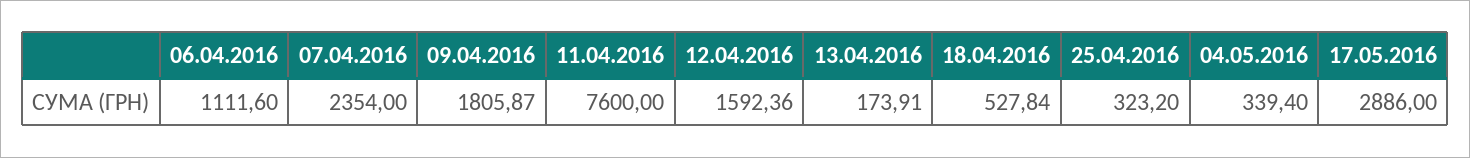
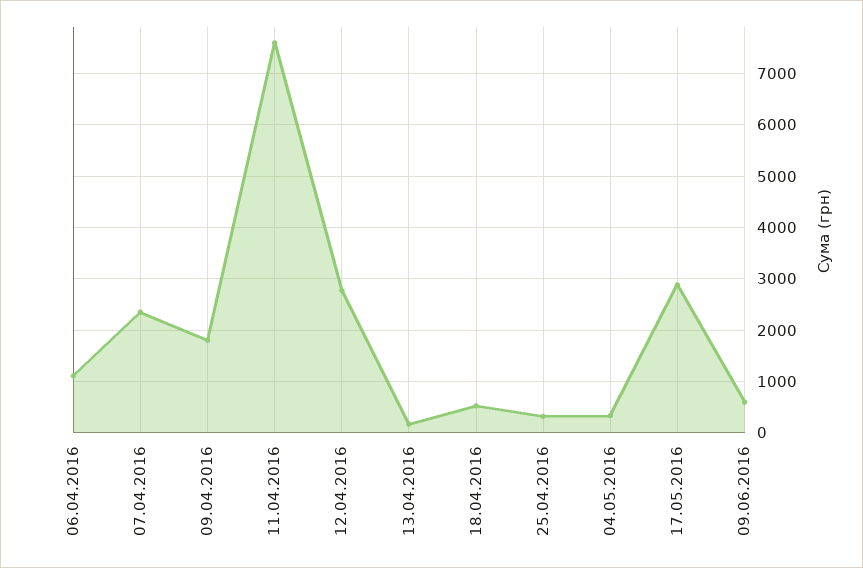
12.04.2016: 1592.36 -> 2800
09.06.2016: none -> 600

